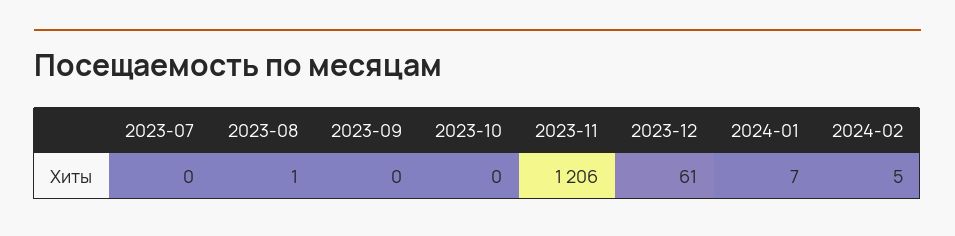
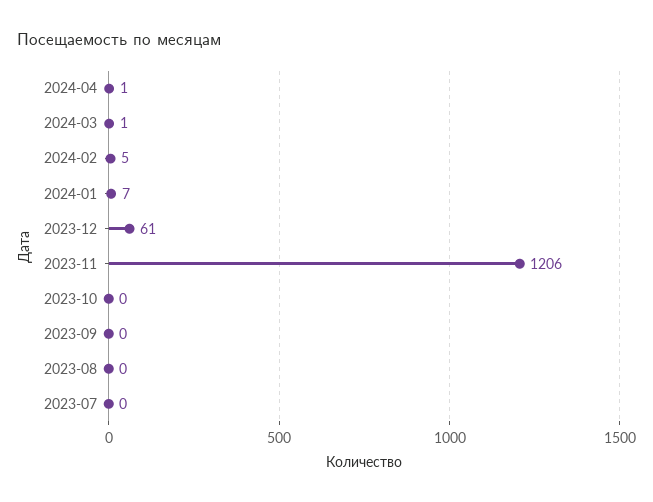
2023-08: 1 -> 0
2024-04: none -> 1
2024-03: none -> 1

